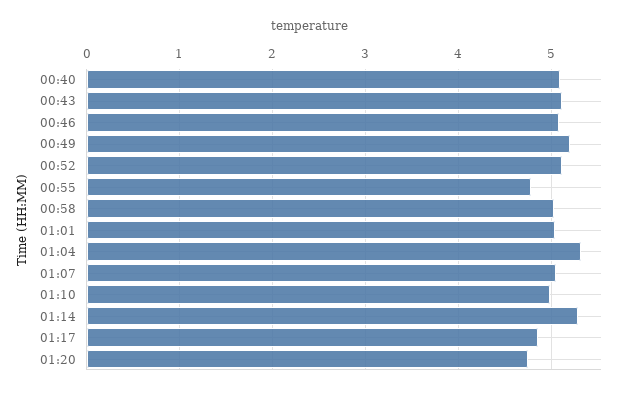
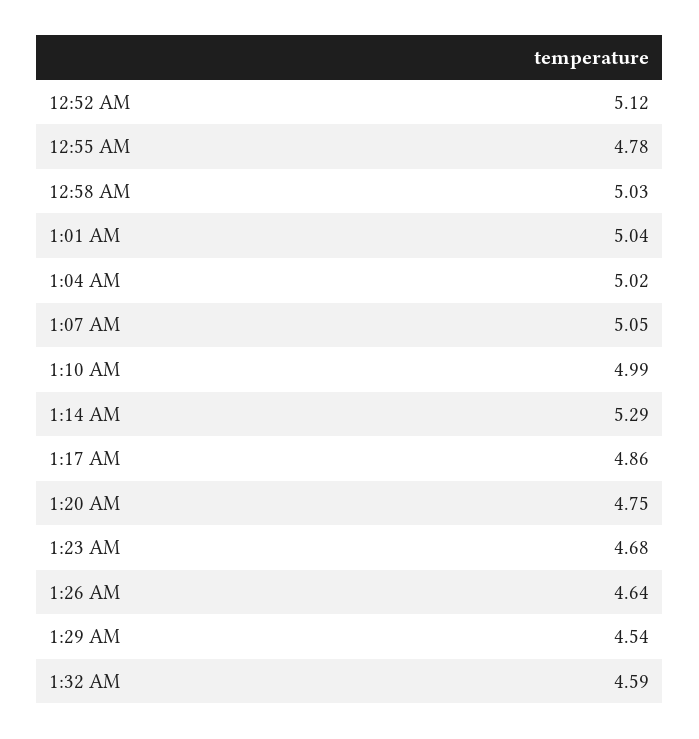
00:40: 5.1 -> none
00:43: 5.1 -> none
00:46: 5.1 -> none
00:49: 5.2 -> none
01:04: 5.3 -> 5.02
1:23 AM: none -> 4.68
1:26 AM: none -> 4.64
1:29 AM: none -> 4.54
1:32 AM: none -> 4.59

